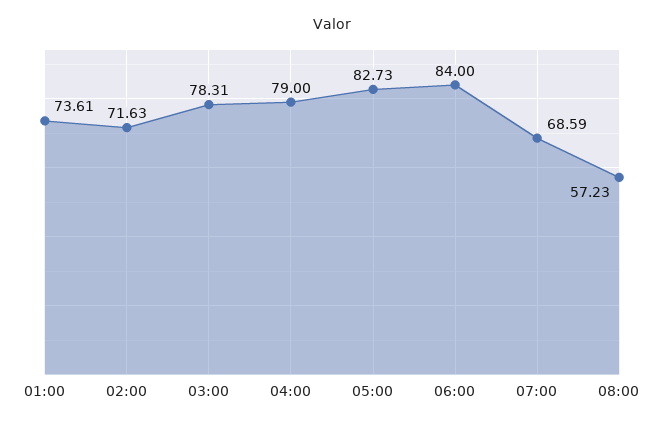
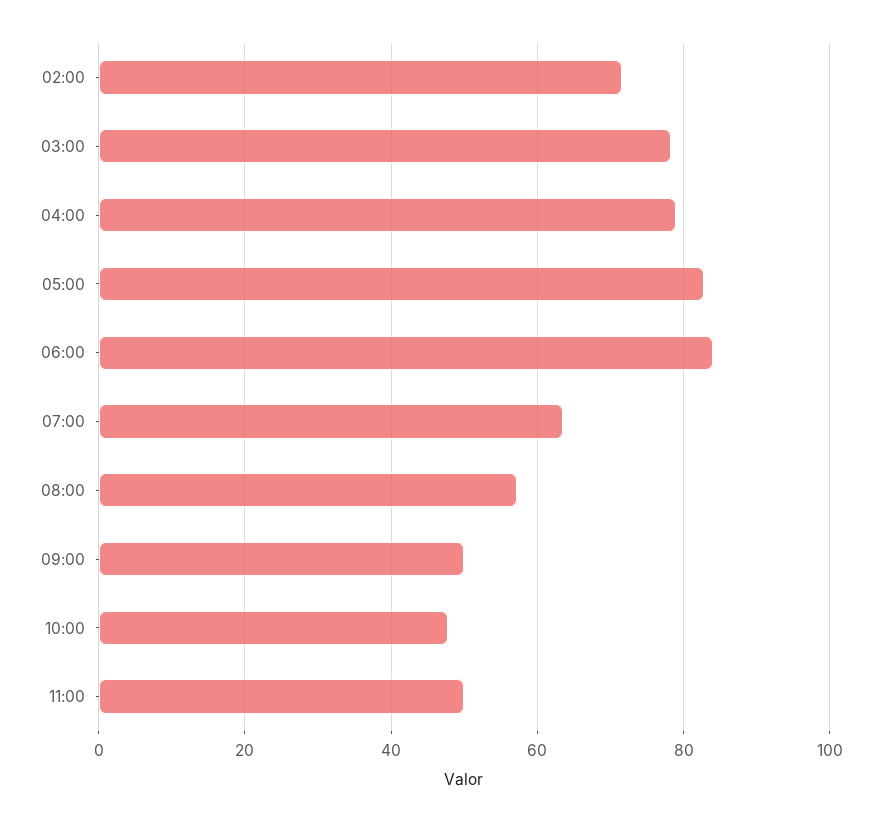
01:00: 73.61 -> none
07:00: 68.59 -> 64
09:00: none -> 50
10:00: none -> 48
11:00: none -> 50

